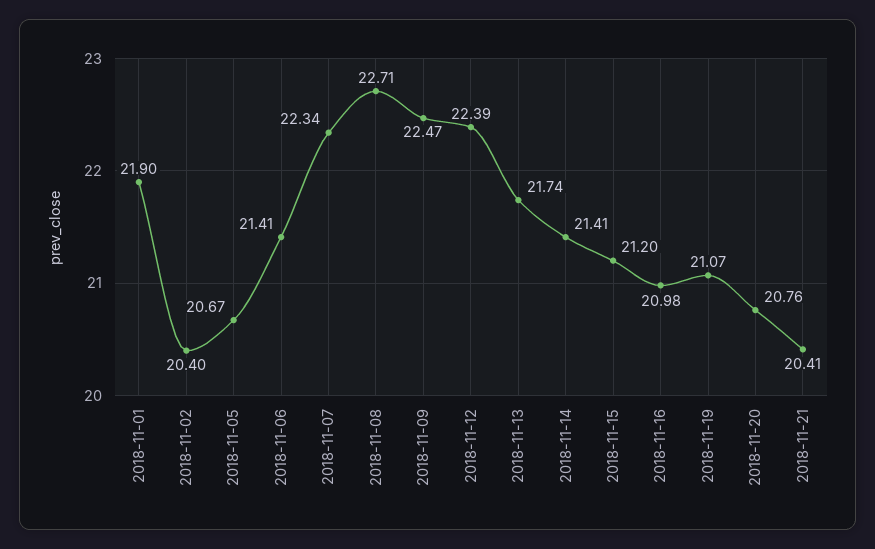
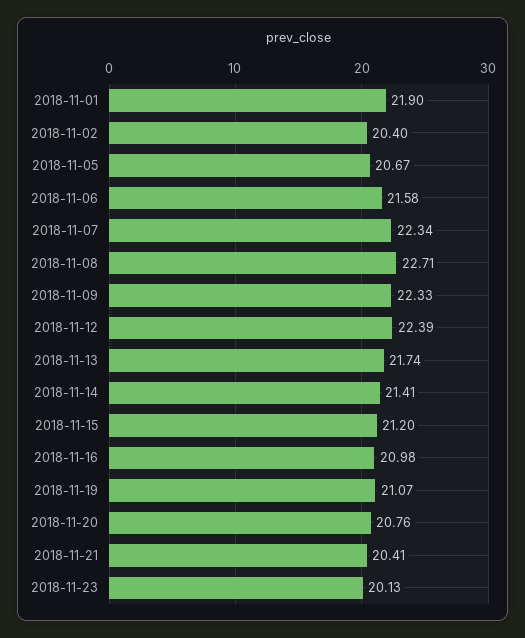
2018-11-06: 21.41 -> 21.58
2018-11-09: 22.47 -> 22.33
2018-11-23: none -> 20.13

